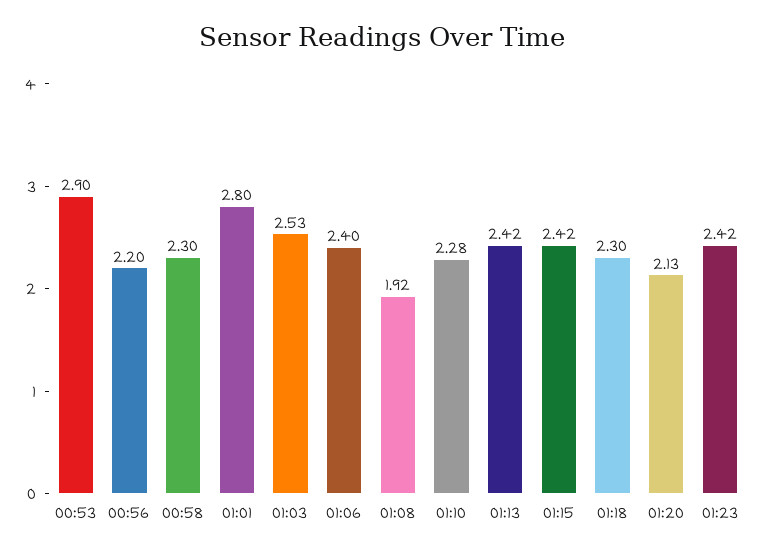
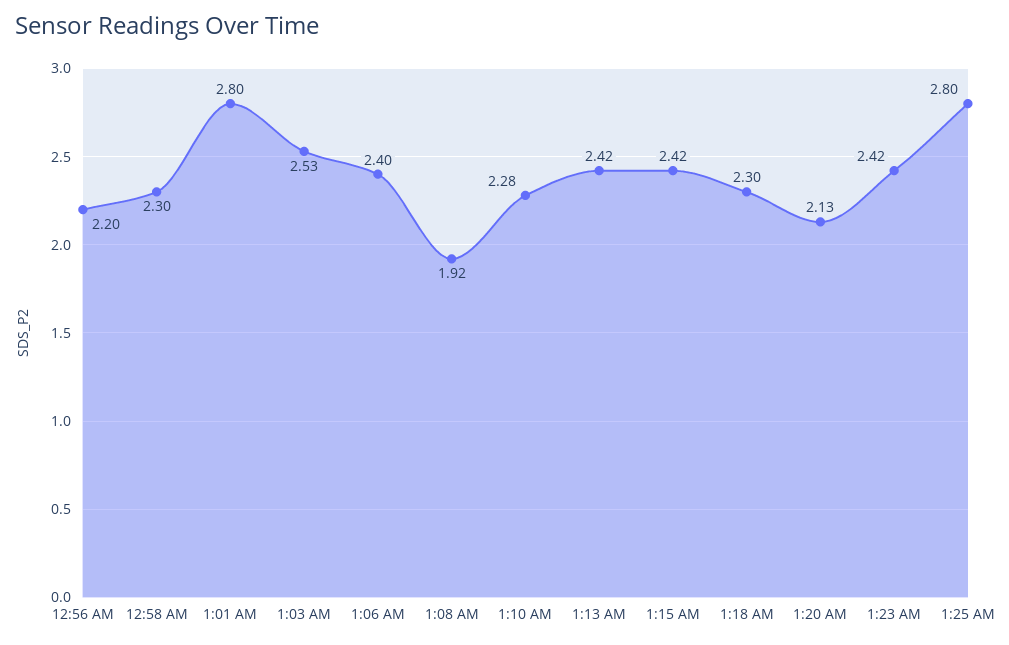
00:53: 2.9 -> none
1:25 AM: none -> 2.8

